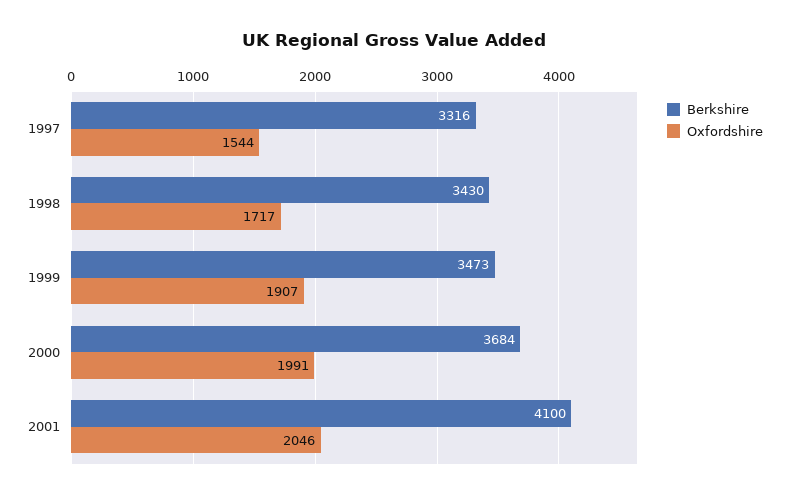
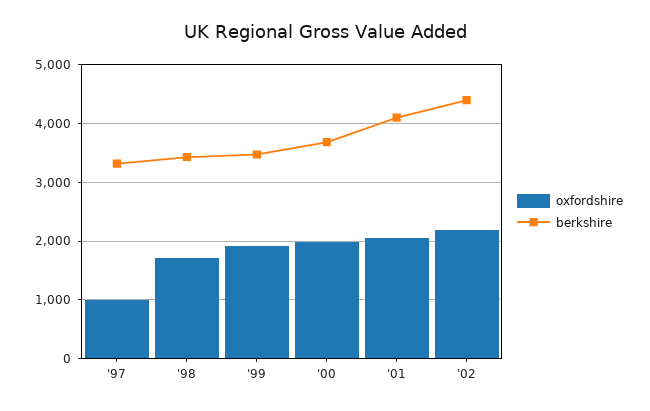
Oxfordshire, 1997: 1544 -> 1000
Oxfordshire, '02: none -> 2200
Berkshire, '02: none -> 4400

